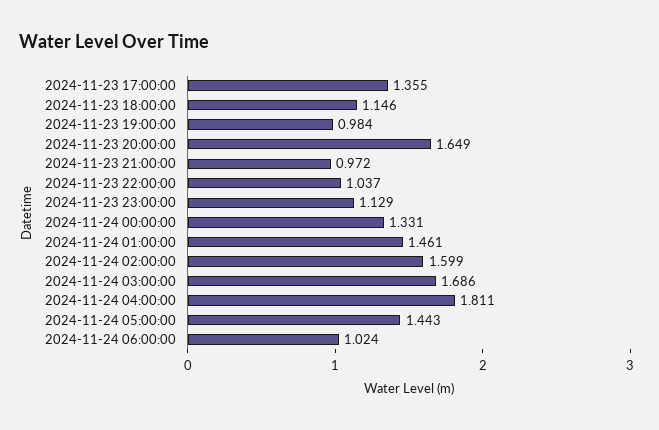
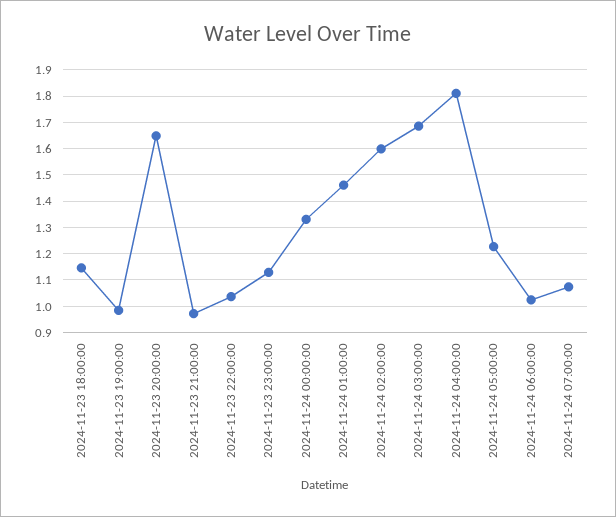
2024-11-23 17:00:00: 1.355 -> none
2024-11-24 05:00:00: 1.443 -> 1.225
2024-11-24 07:00:00: none -> 1.075

